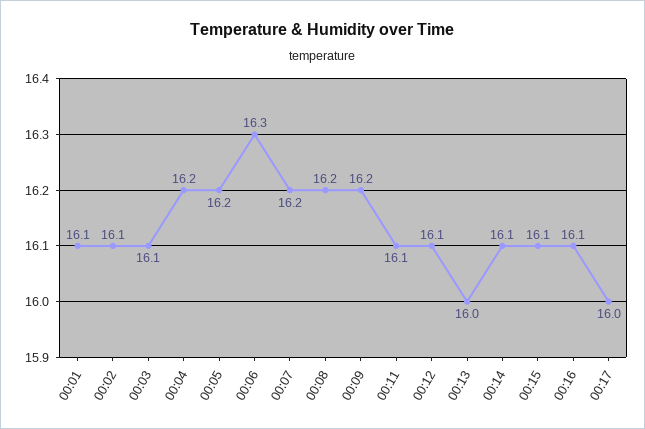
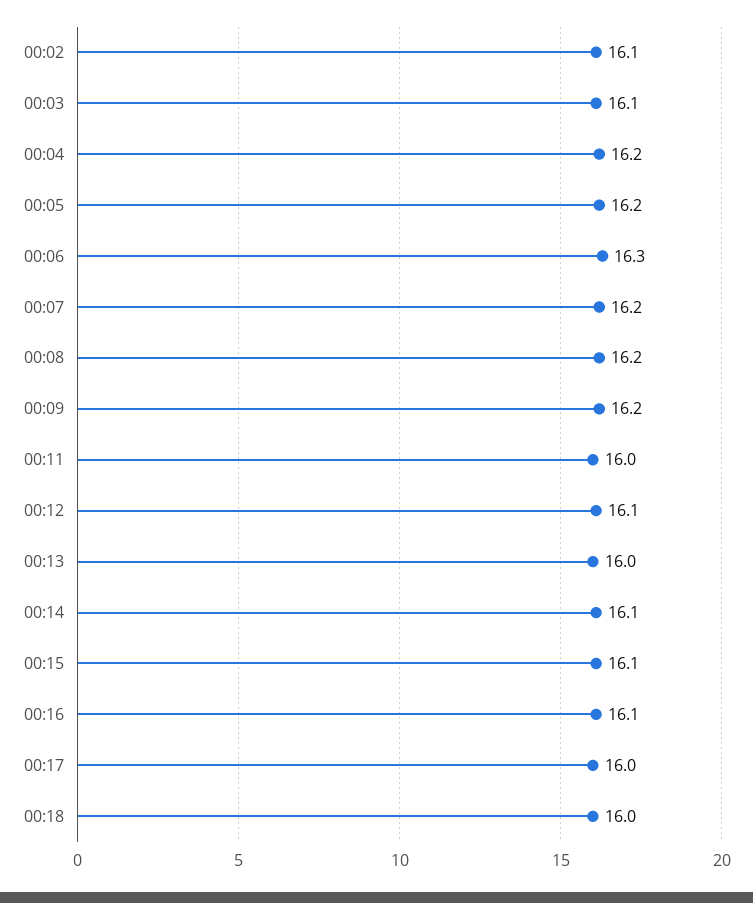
00:01: 16.1 -> none
00:11: 16.1 -> 16
00:18: none -> 16

